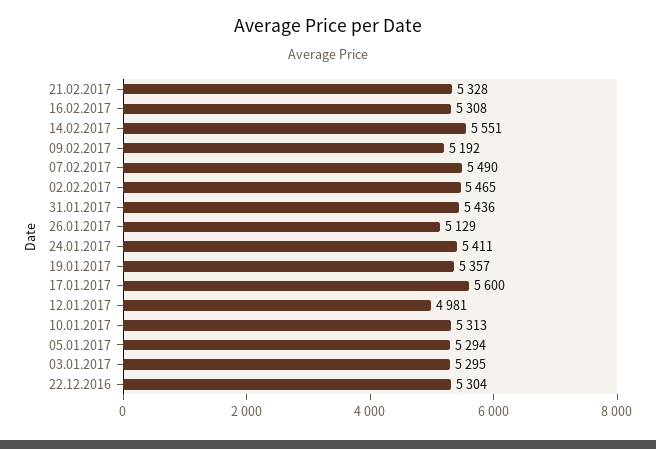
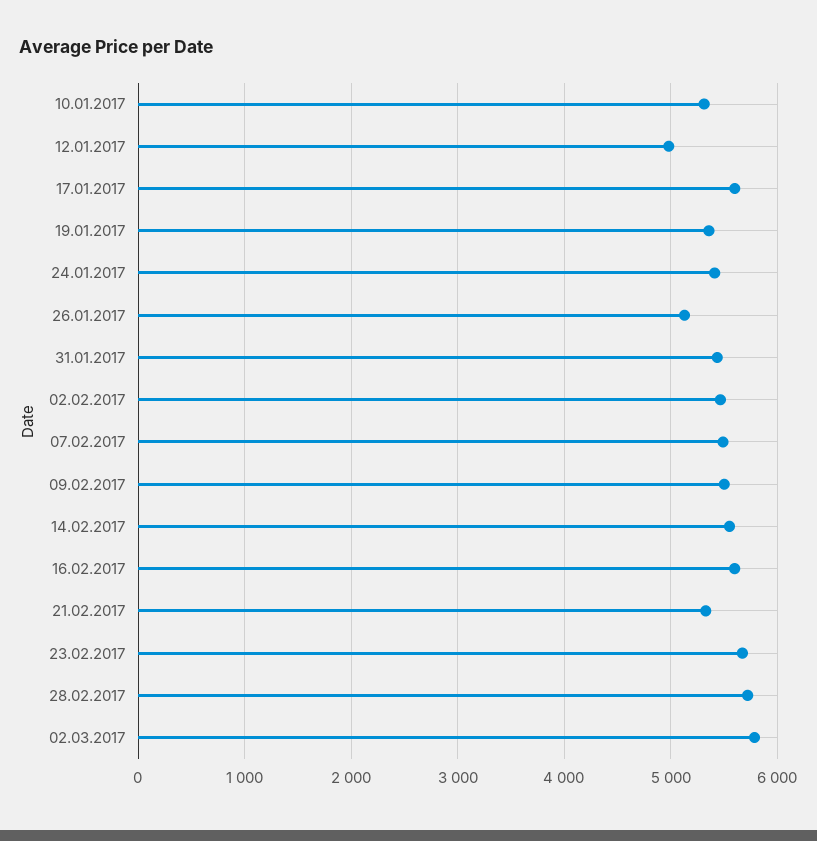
16.02.2017: 5308 -> 5600
09.02.2017: 5192 -> 5500
05.01.2017: 5294 -> none
03.01.2017: 5295 -> none
22.12.2016: 5304 -> none
23.02.2017: none -> 5700
28.02.2017: none -> 5700
02.03.2017: none -> 5800

